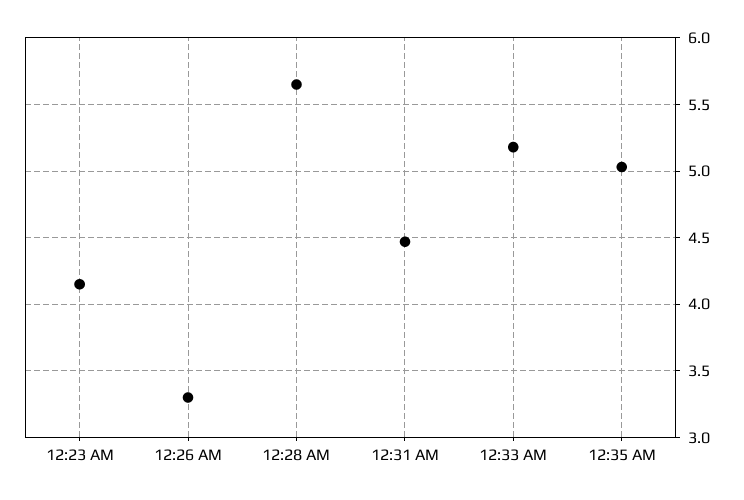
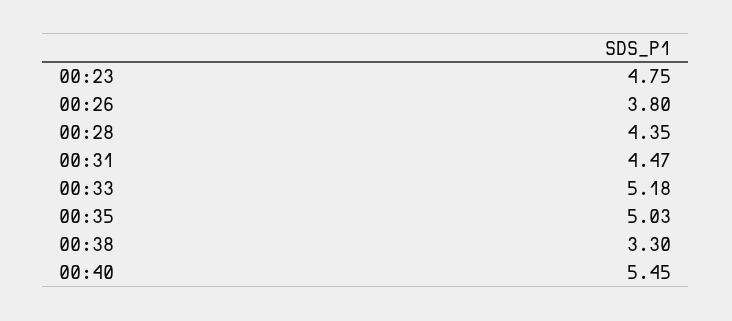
12:23 AM: 4.15 -> 4.75
12:26 AM: 3.3 -> 3.8
12:28 AM: 5.65 -> 4.35
00:38: none -> 3.3
00:40: none -> 5.45

